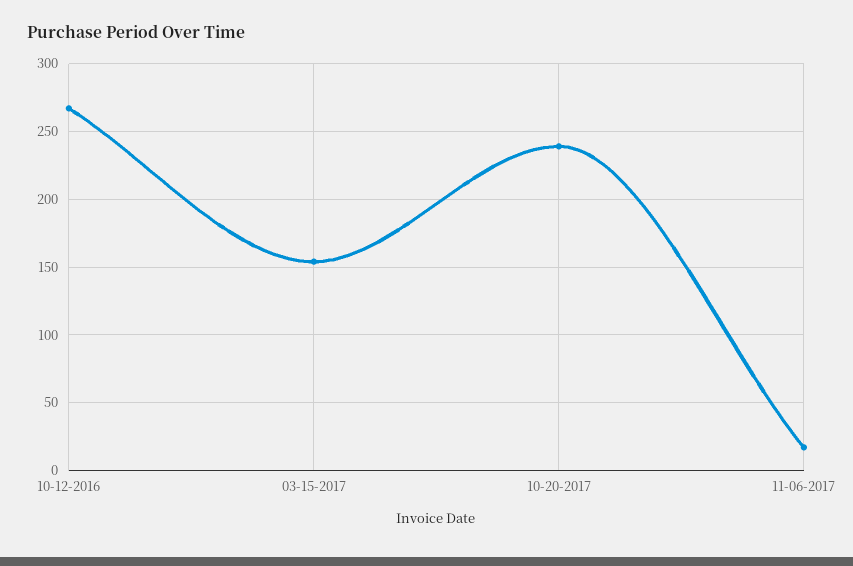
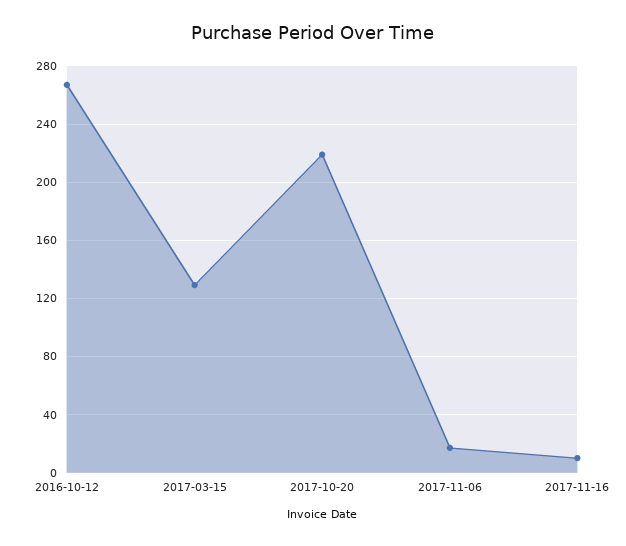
03-15-2017: 155 -> 130
10-20-2017: 240 -> 220
2017-11-16: none -> 10

